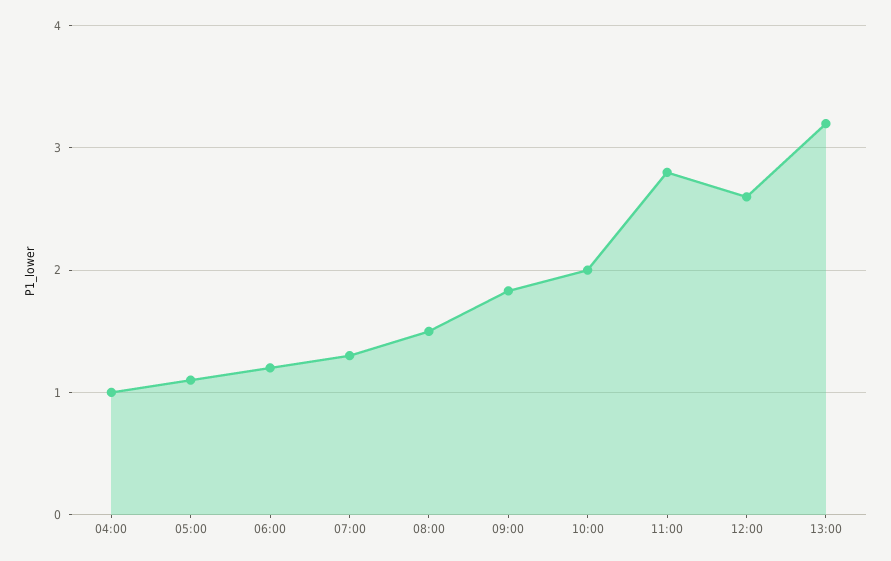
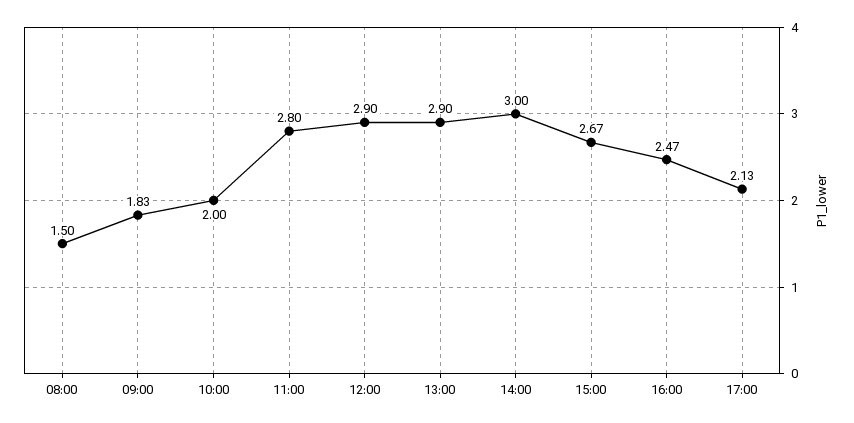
04:00: 1 -> none
05:00: 1.1 -> none
06:00: 1.2 -> none
07:00: 1.3 -> none
12:00: 2.6 -> 2.9
13:00: 3.2 -> 2.9
14:00: none -> 3
15:00: none -> 2.67
16:00: none -> 2.47
17:00: none -> 2.13

